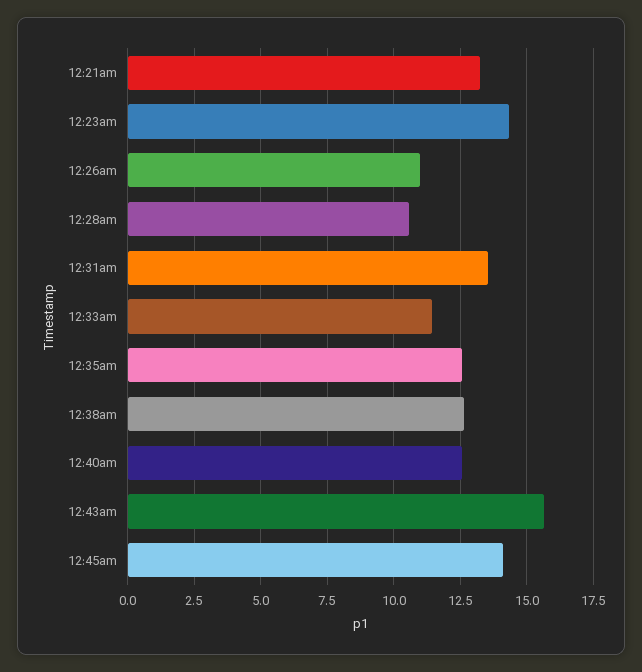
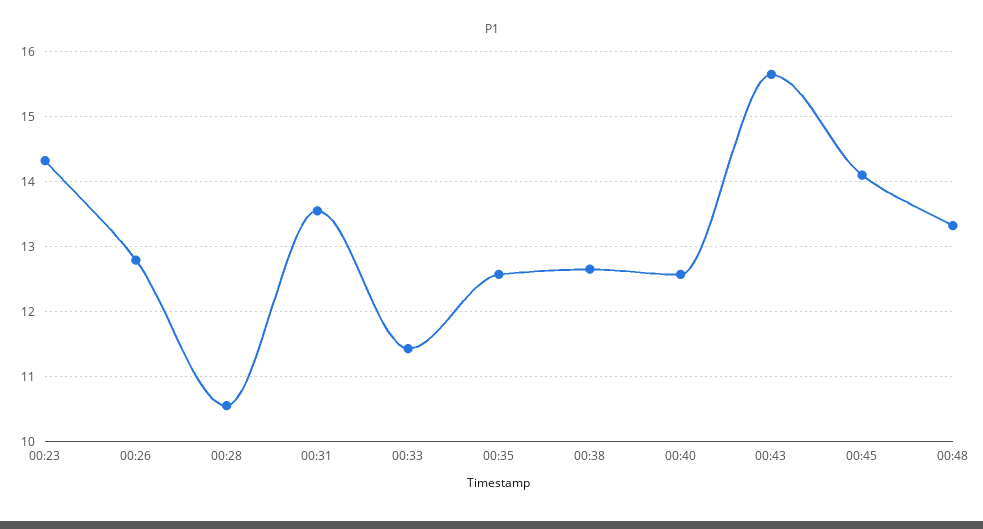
12:21am: 13.25 -> none
12:26am: 11 -> 12.8
00:48: none -> 13.3

